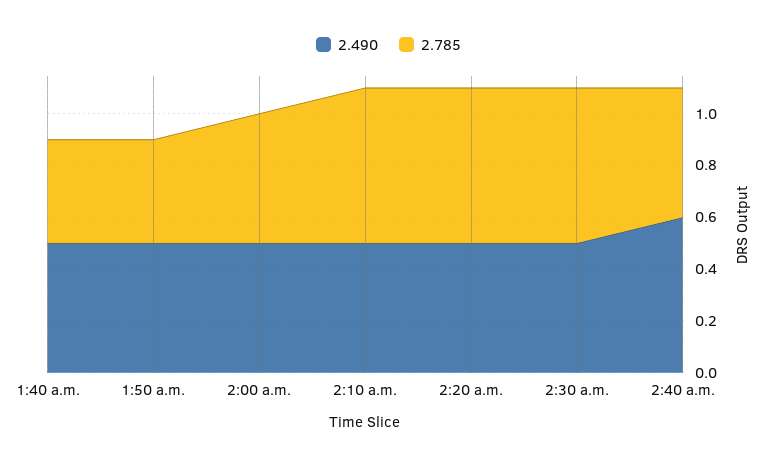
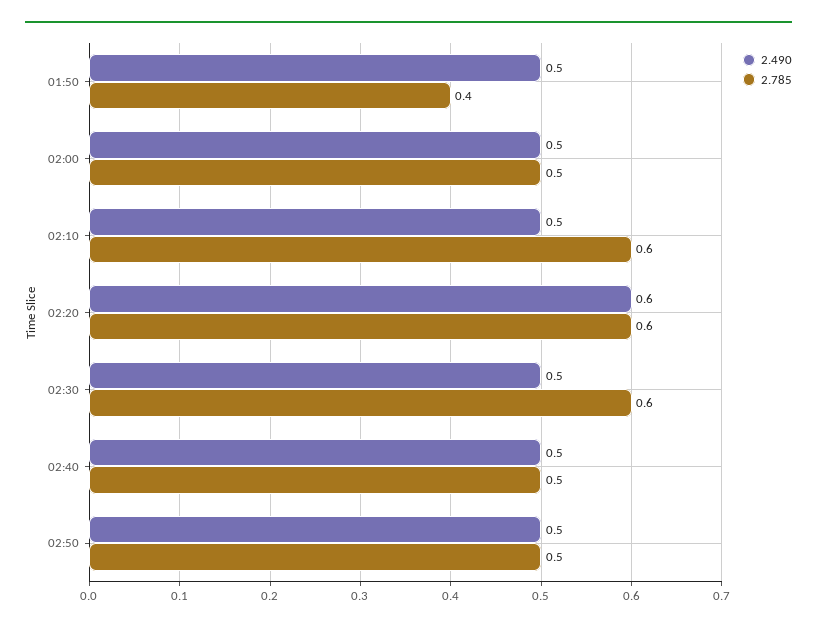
2.490, 1:40 a.m.: 0.5 -> none
2.785, 1:40 a.m.: 0.4 -> none
2.490, 2:20 a.m.: 0.5 -> 0.6
2.490, 2:40 a.m.: 0.6 -> 0.5
2.490, 02:50: none -> 0.5
2.785, 02:50: none -> 0.5

